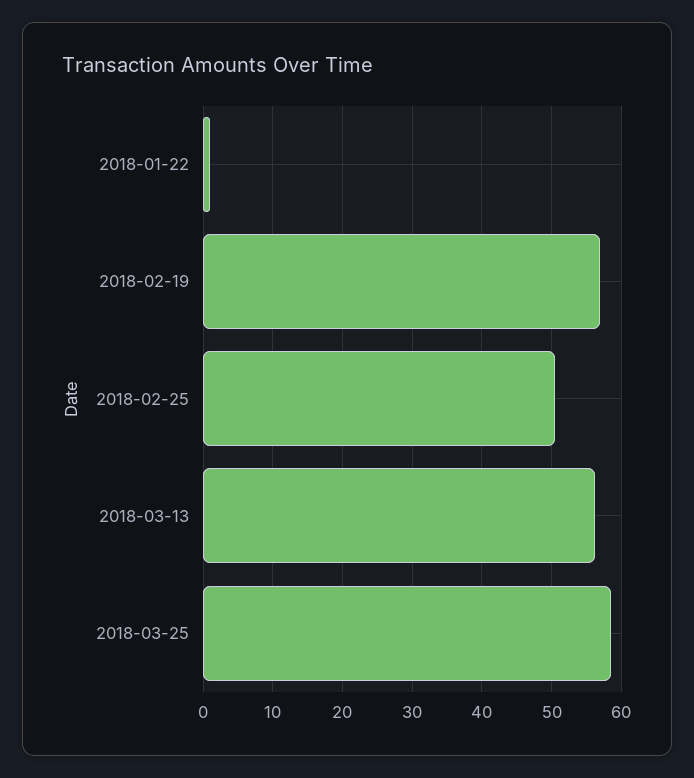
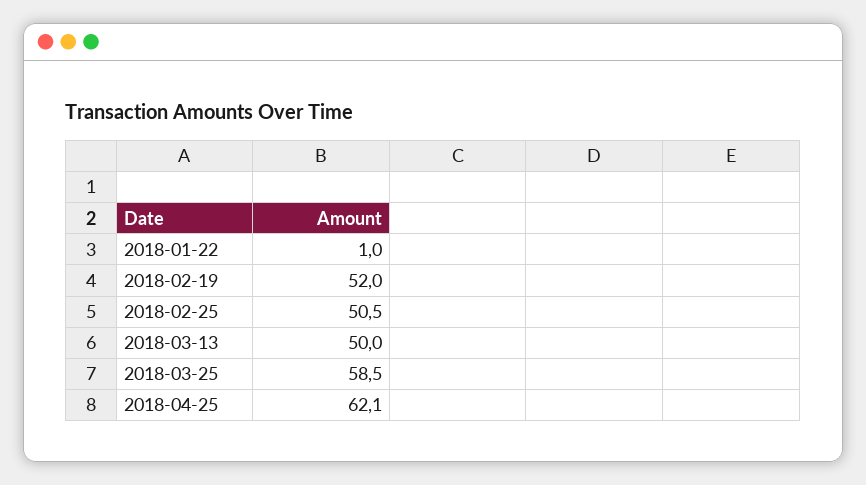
2018-02-19: 57 -> 52
2018-03-13: 56 -> 50
2018-04-25: none -> 62.1

